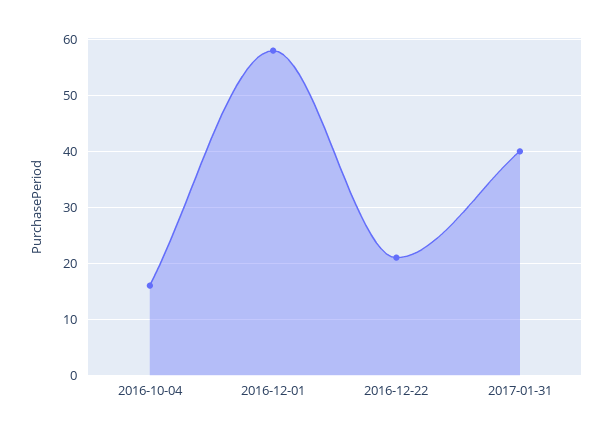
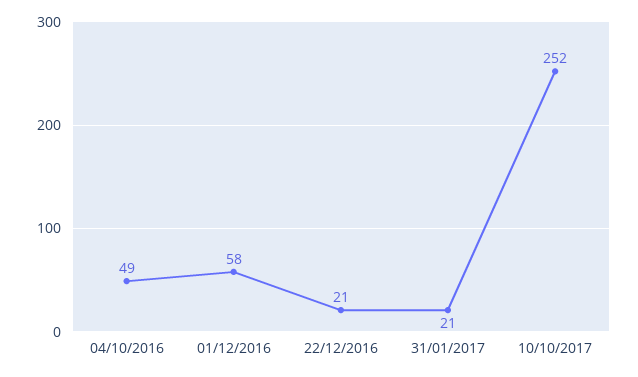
2016-10-04: 15 -> 49
2017-01-31: 40 -> 21
10/10/2017: none -> 252

